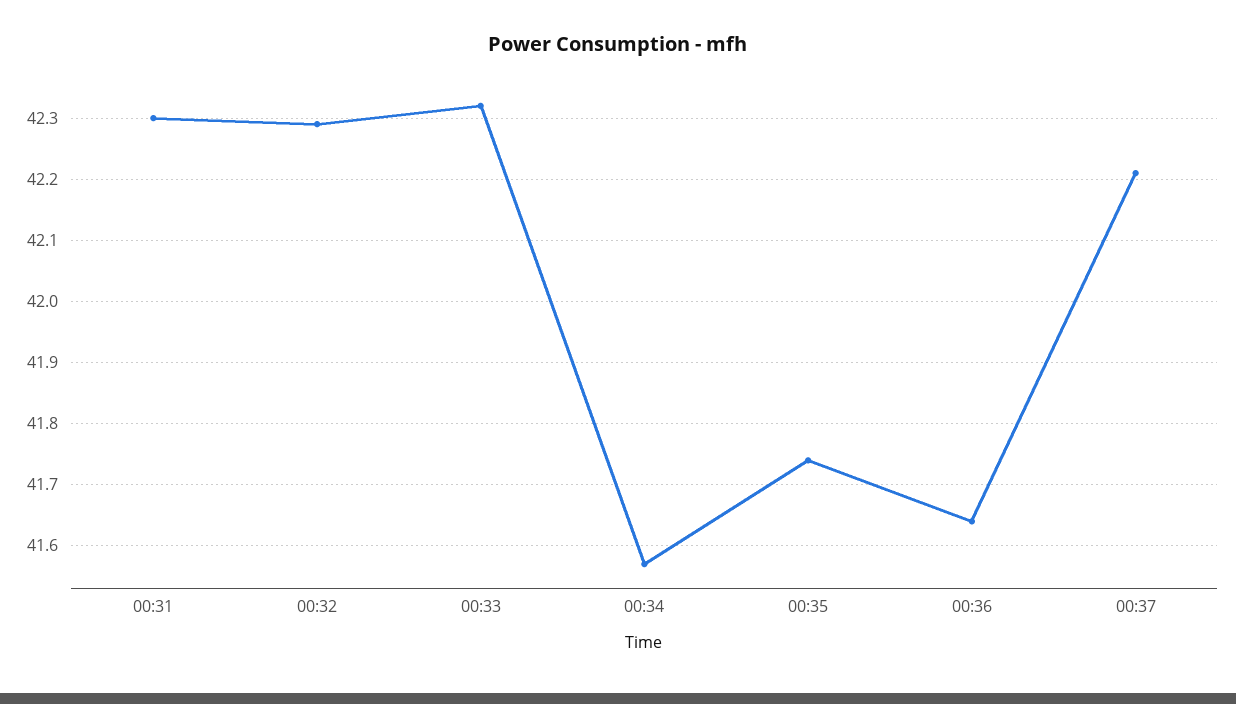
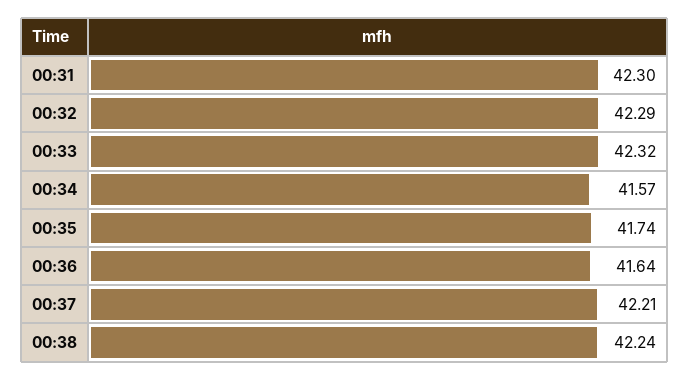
00:38: none -> 42.24

